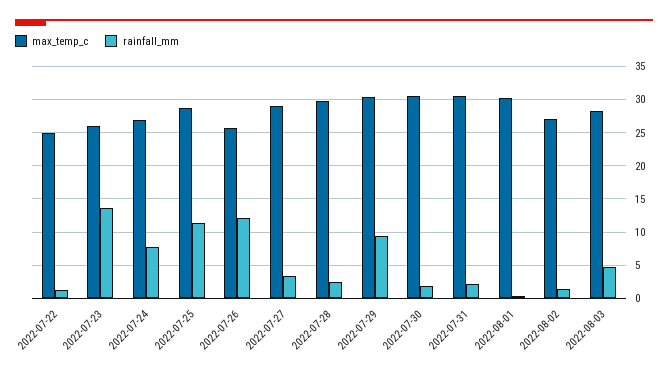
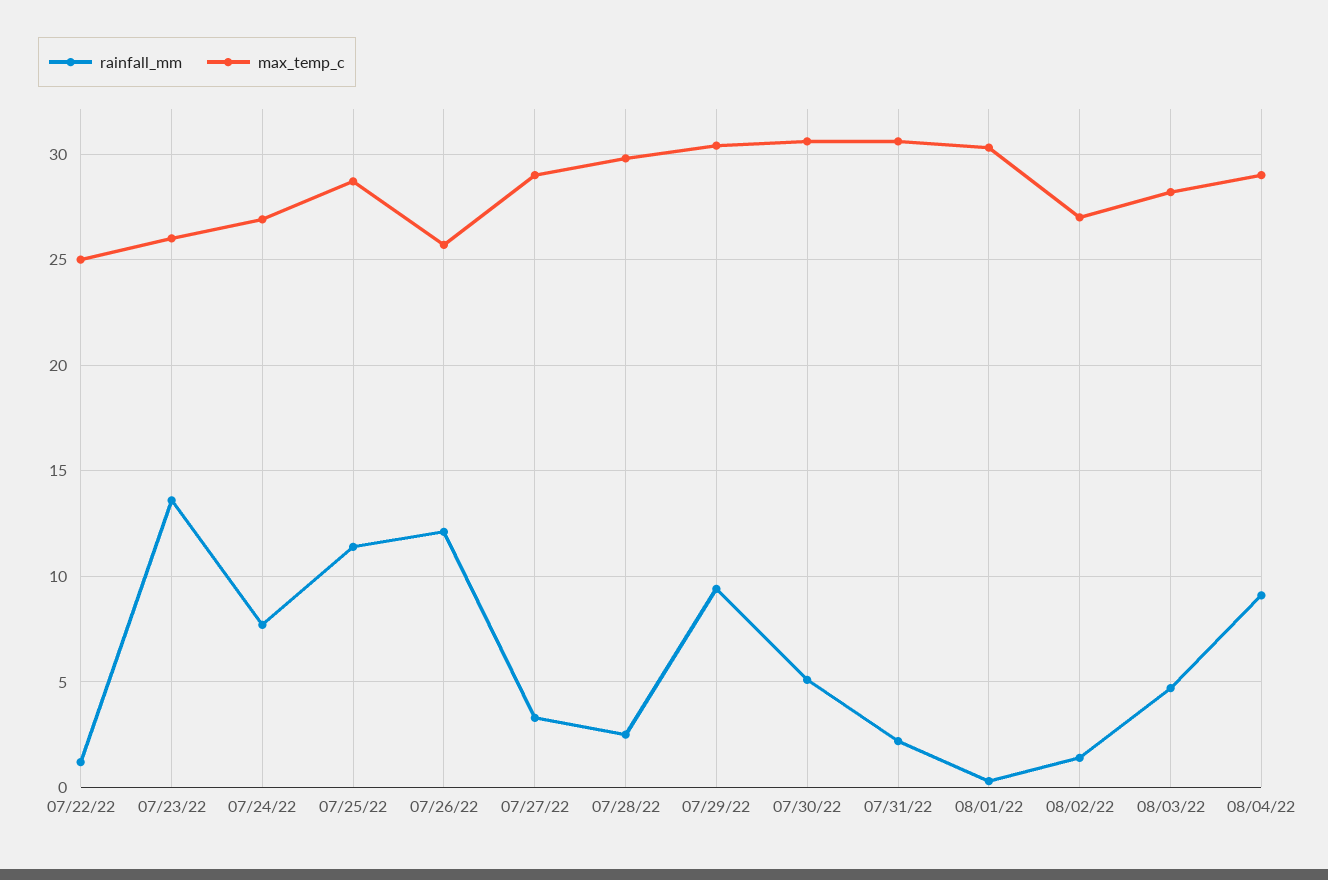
rainfall_mm, 2022-07-30: 2 -> 5
rainfall_mm, 08/04/22: none -> 9
max_temp_c, 08/04/22: none -> 29

